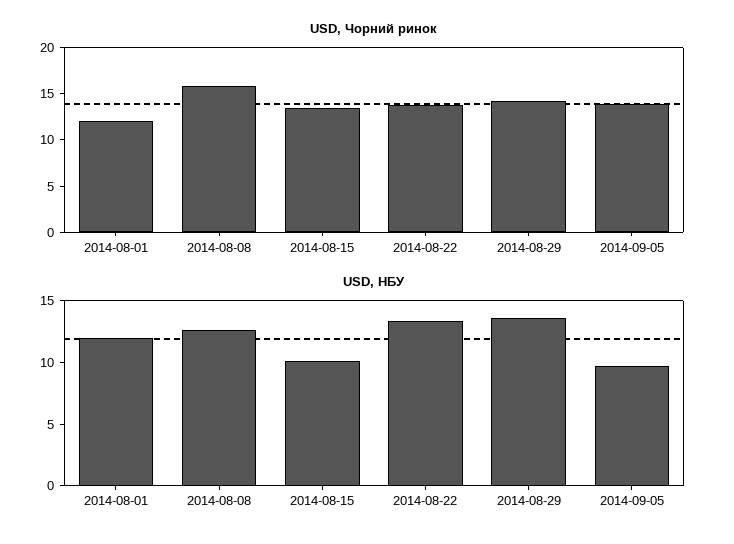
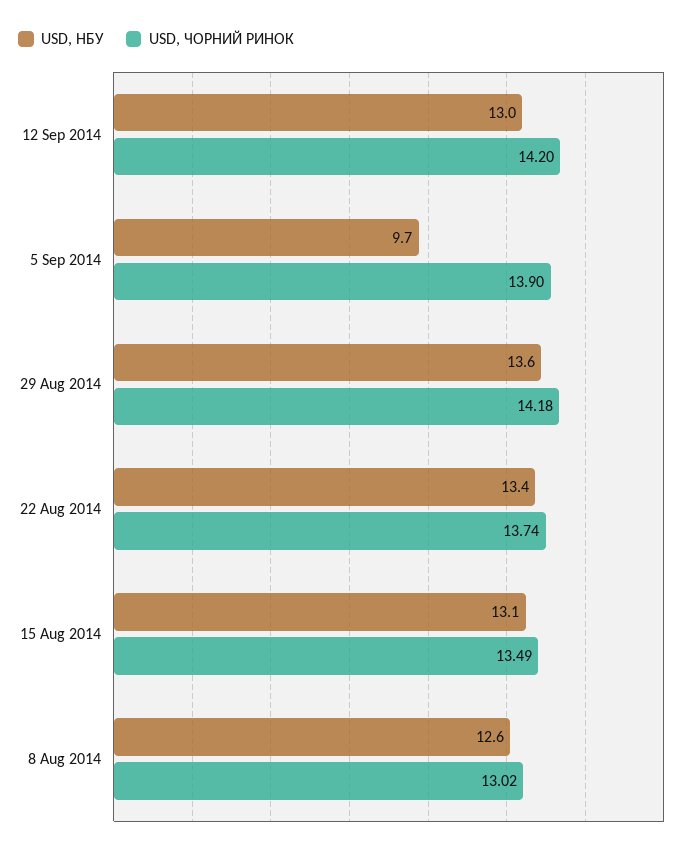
USD, Чорний ринок, 2014-08-01: 12 -> none
USD, Чорний ринок, 2014-08-08: 16 -> 13.02
USD, НБУ, 2014-08-01: 12 -> none
USD, НБУ, 2014-08-15: 10 -> 13.1
USD, НБУ, 12 Sep 2014: none -> 13
USD, Чорний ринок, 12 Sep 2014: none -> 14.2

